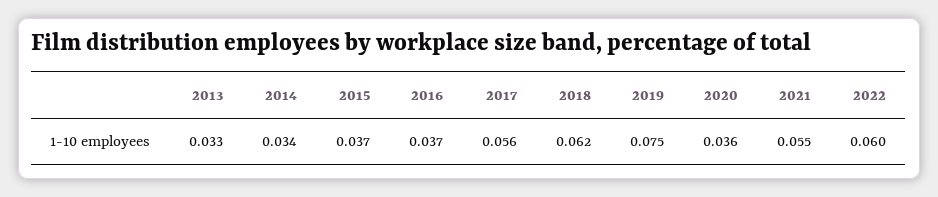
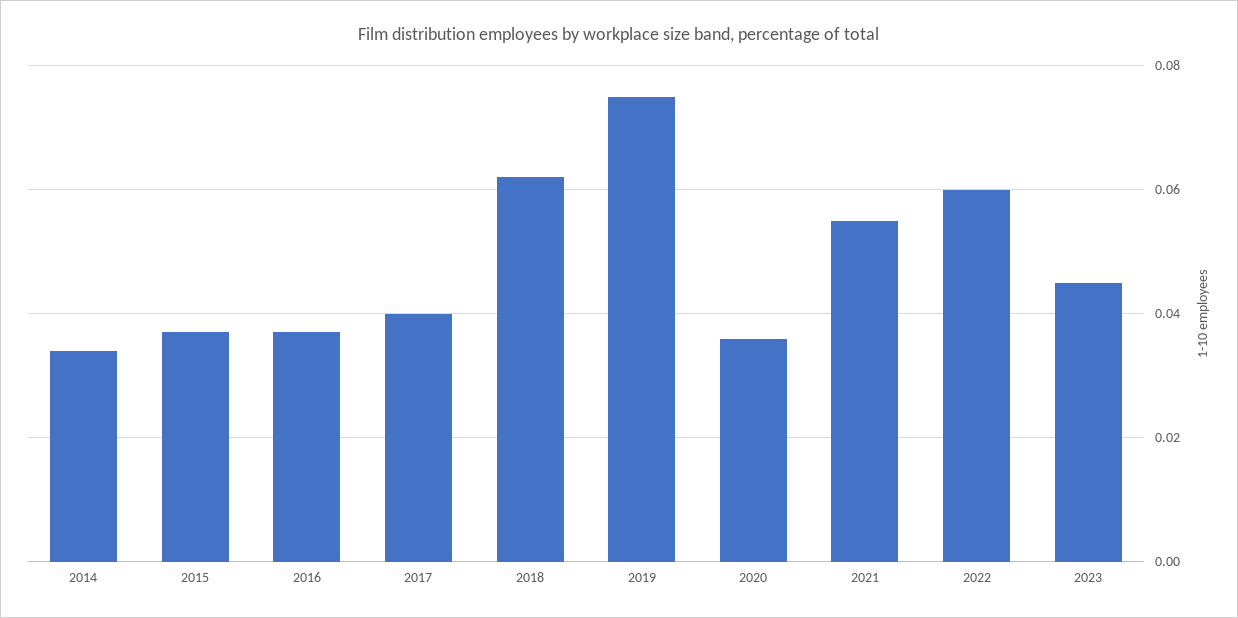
2013: 0.033 -> none
2017: 0.056 -> 0.04
2023: none -> 0.045

